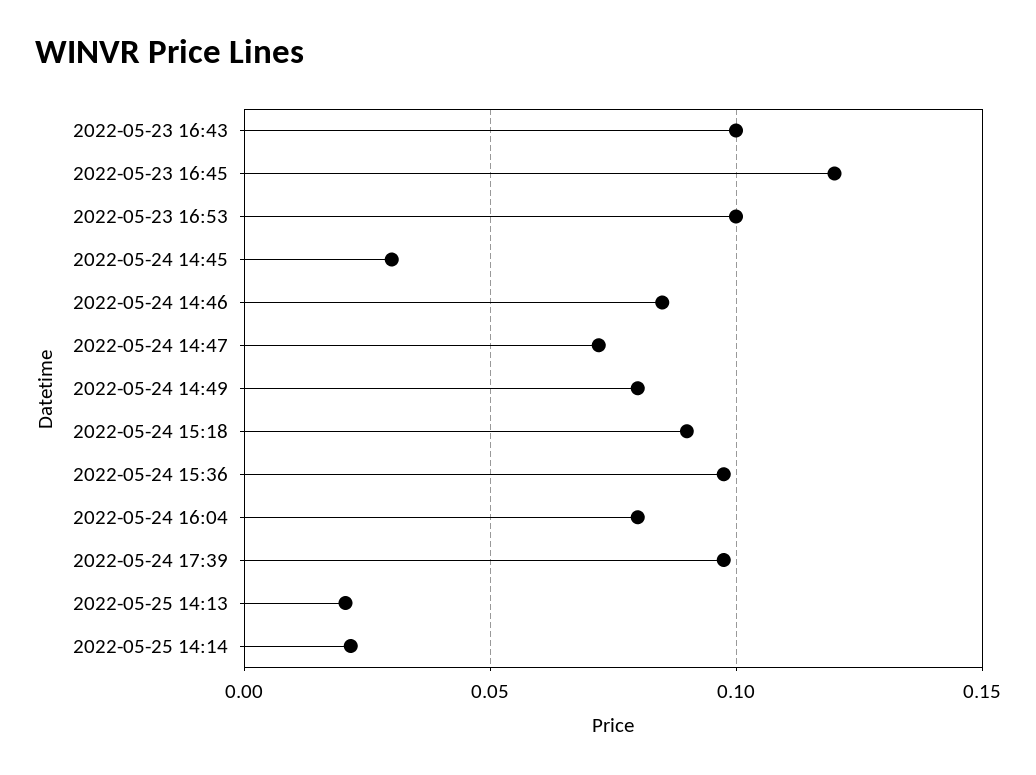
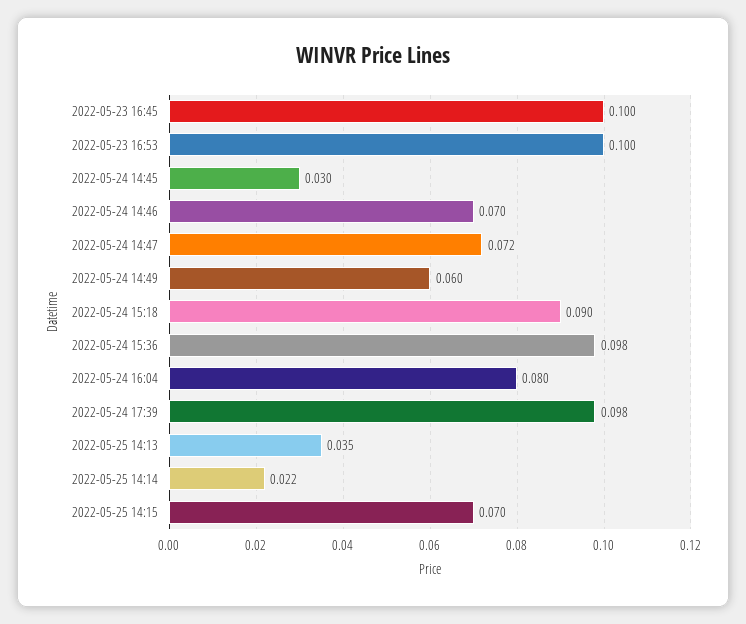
2022-05-23 16:43: 0.1 -> none
2022-05-23 16:45: 0.12 -> 0.1
2022-05-24 14:46: 0.085 -> 0.07
2022-05-24 14:49: 0.08 -> 0.06
2022-05-25 14:13: 0.02 -> 0.035
2022-05-25 14:15: none -> 0.07

